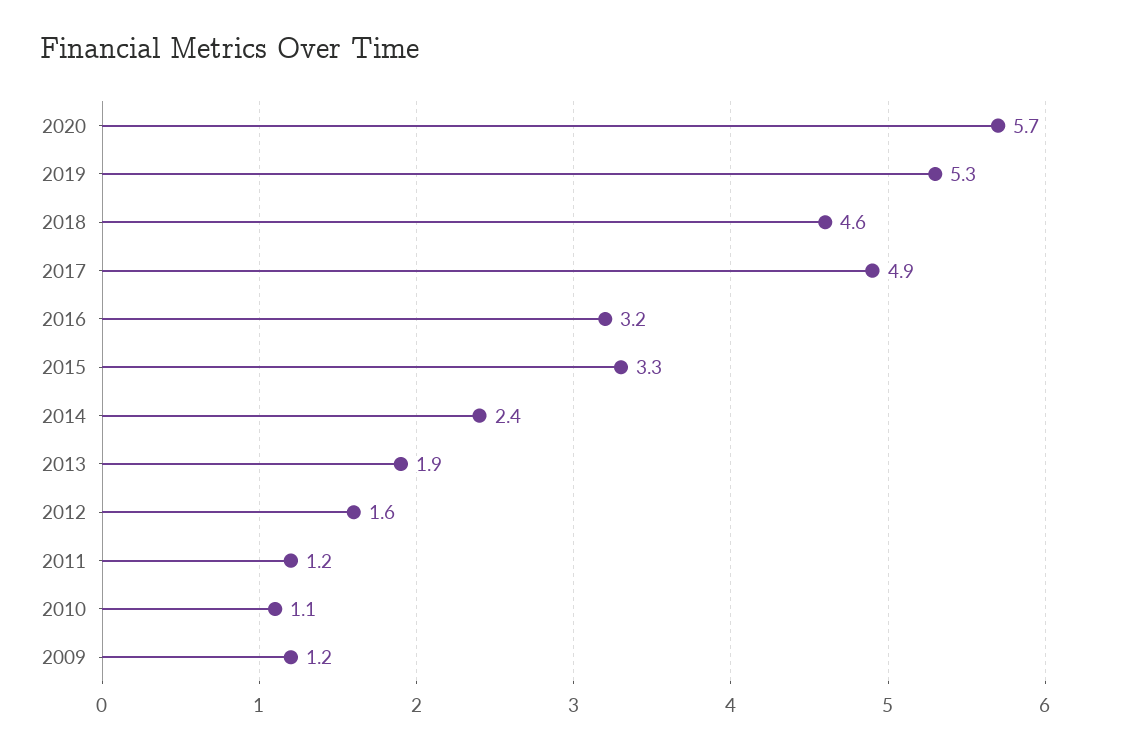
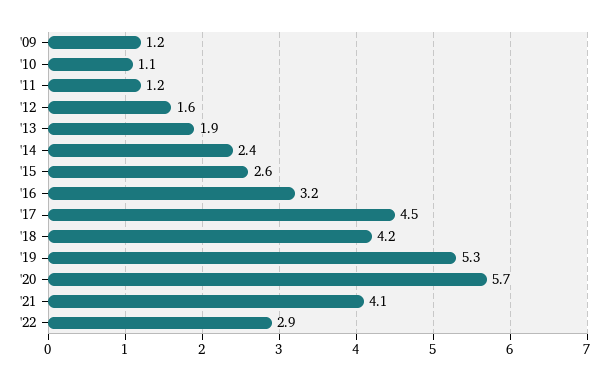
2018: 4.6 -> 4.2
2017: 4.9 -> 4.5
2015: 3.3 -> 2.6
'21: none -> 4.1
'22: none -> 2.9

